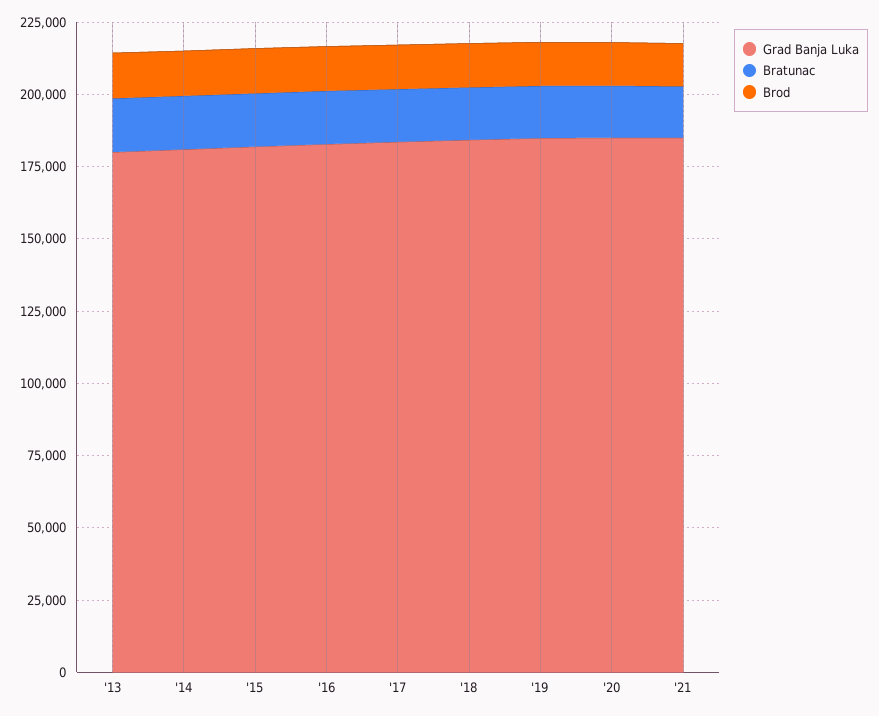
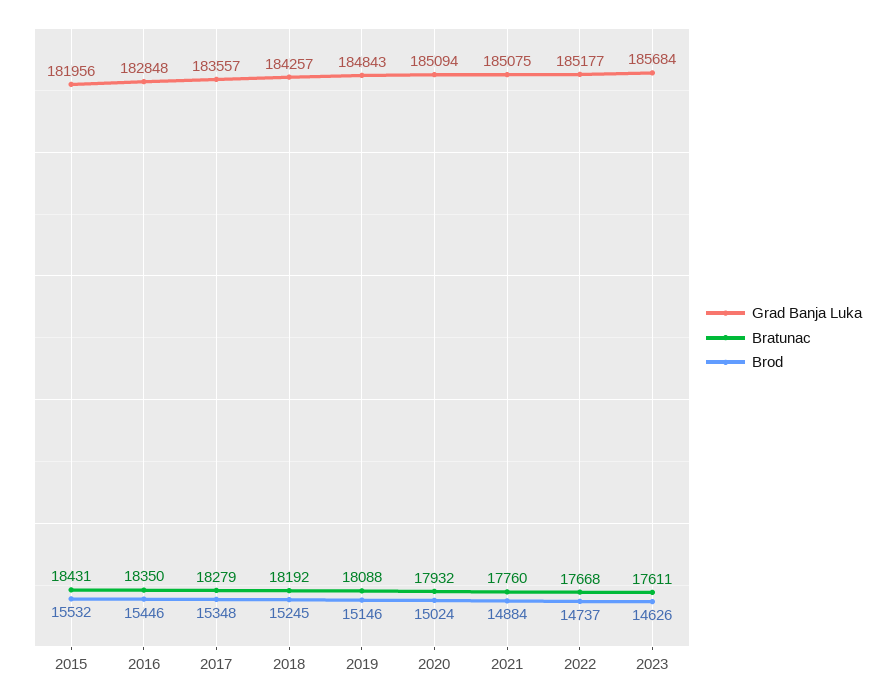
Grad Banja Luka, '13: 180000 -> none
Bratunac, '13: 20000 -> none
Brod, '13: 15000 -> none
Grad Banja Luka, '14: 180000 -> none
Bratunac, '14: 20000 -> none
Brod, '14: 15000 -> none
Grad Banja Luka, 2022: none -> 185177
Bratunac, 2022: none -> 17668
Brod, 2022: none -> 14737
Grad Banja Luka, 2023: none -> 185684
Bratunac, 2023: none -> 17611
Brod, 2023: none -> 14626

